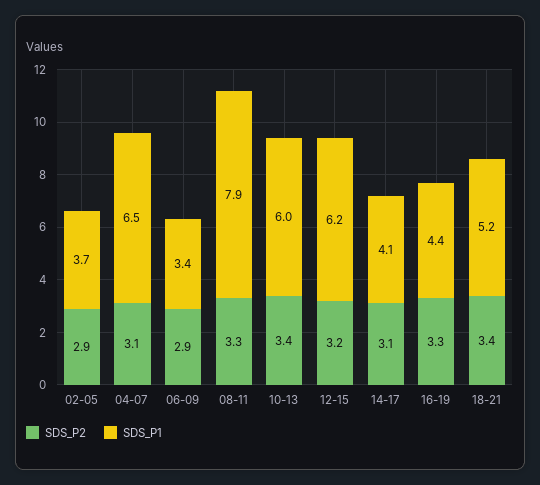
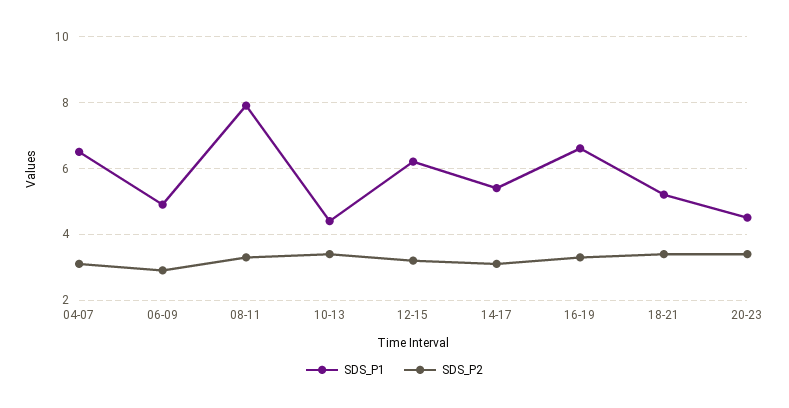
SDS_P2, 02-05: 2.9 -> none
SDS_P1, 02-05: 3.7 -> none
SDS_P1, 06-09: 3.4 -> 5
SDS_P1, 10-13: 6 -> 4.5
SDS_P1, 14-17: 4.1 -> 5.5
SDS_P1, 16-19: 4.4 -> 6.5
SDS_P1, 20-23: none -> 4.5
SDS_P2, 20-23: none -> 3.5

